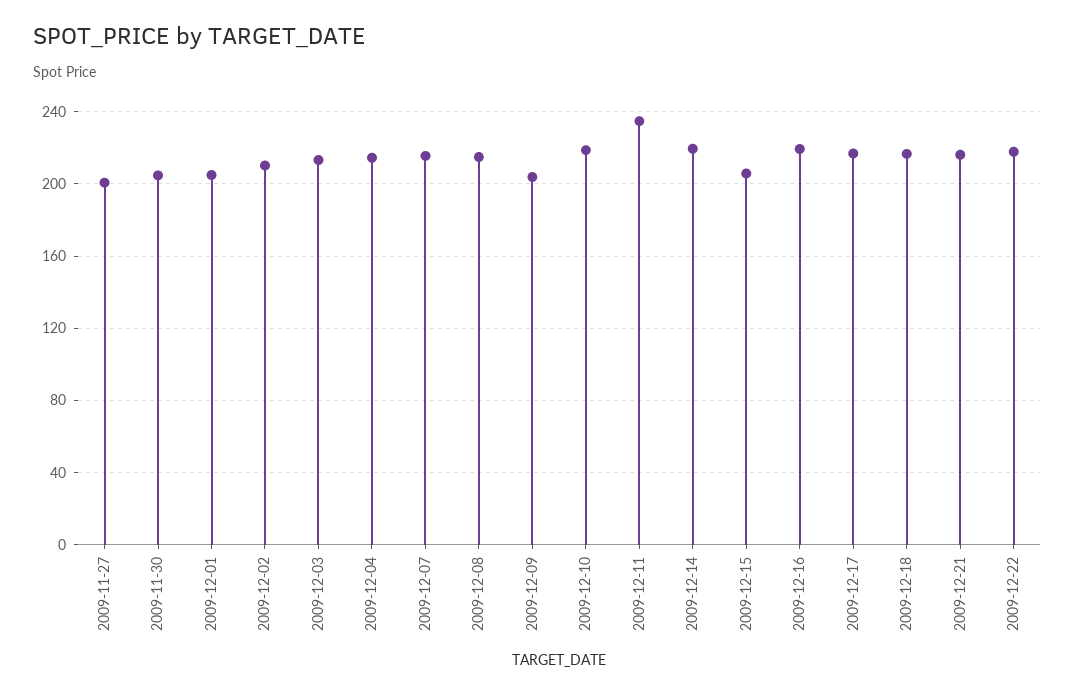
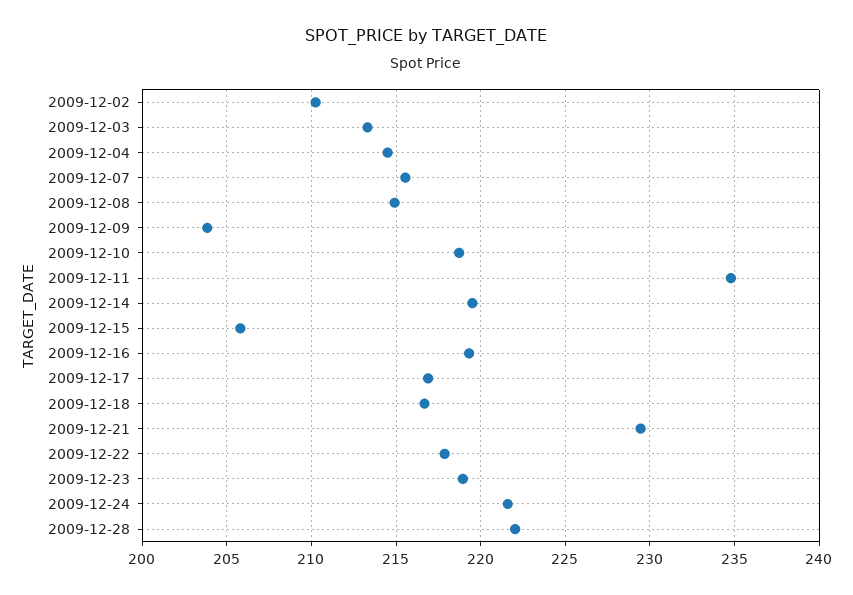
2009-11-27: 200 -> none
2009-11-30: 205 -> none
2009-12-01: 205 -> none
2009-12-21: 215 -> 229.5
2009-12-23: none -> 219
2009-12-24: none -> 221.5
2009-12-28: none -> 222

